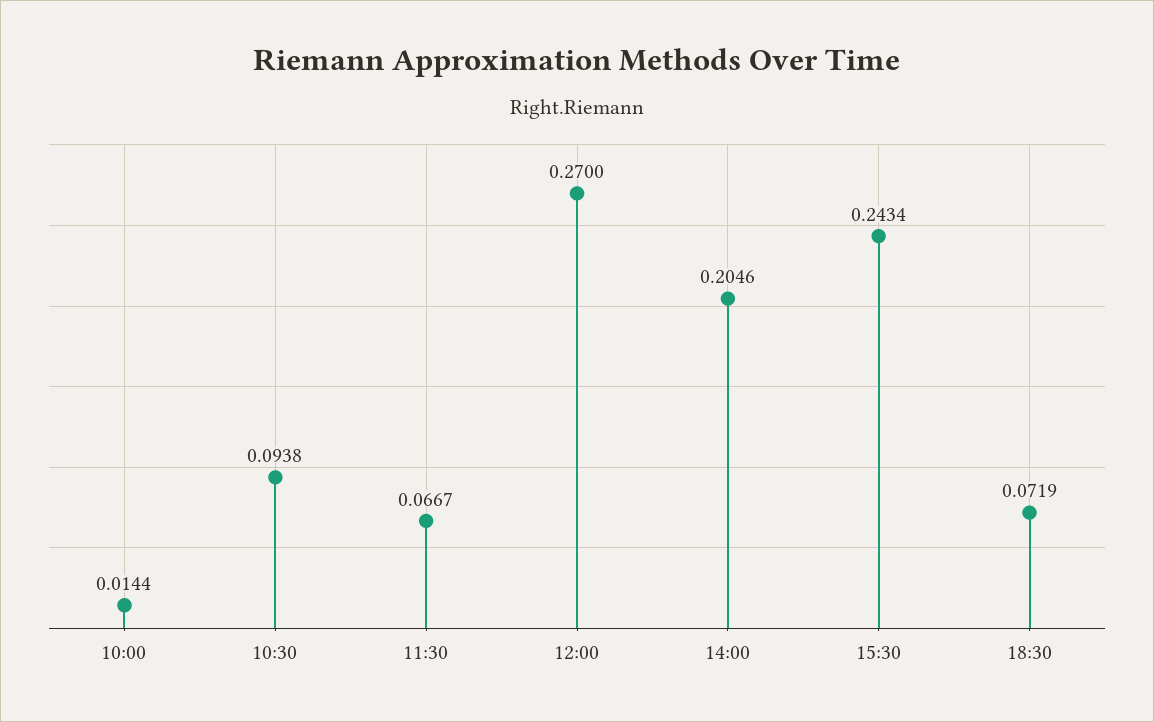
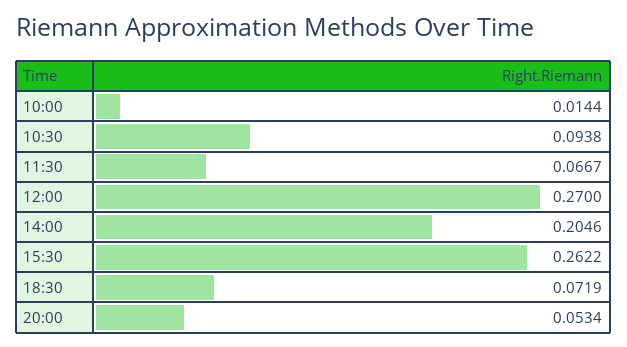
15:30: 0.2434 -> 0.2622
20:00: none -> 0.0534

